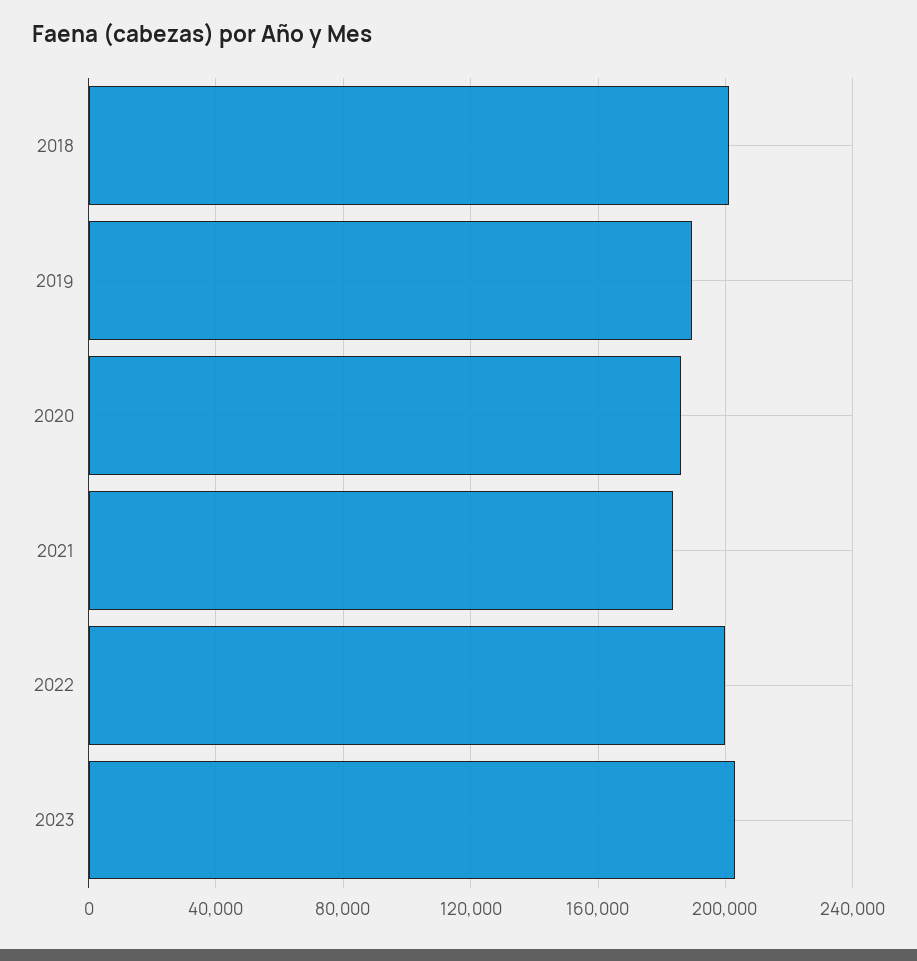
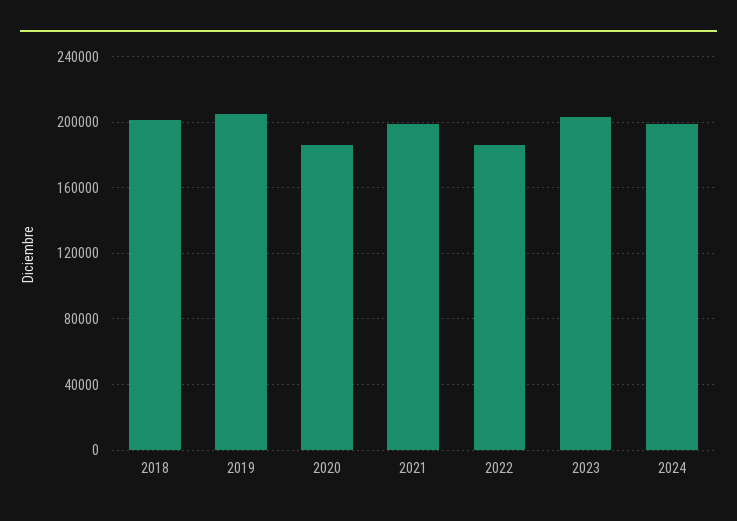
2019: 190000 -> 205000
2021: 185000 -> 200000
2022: 200000 -> 185000
2024: none -> 200000

